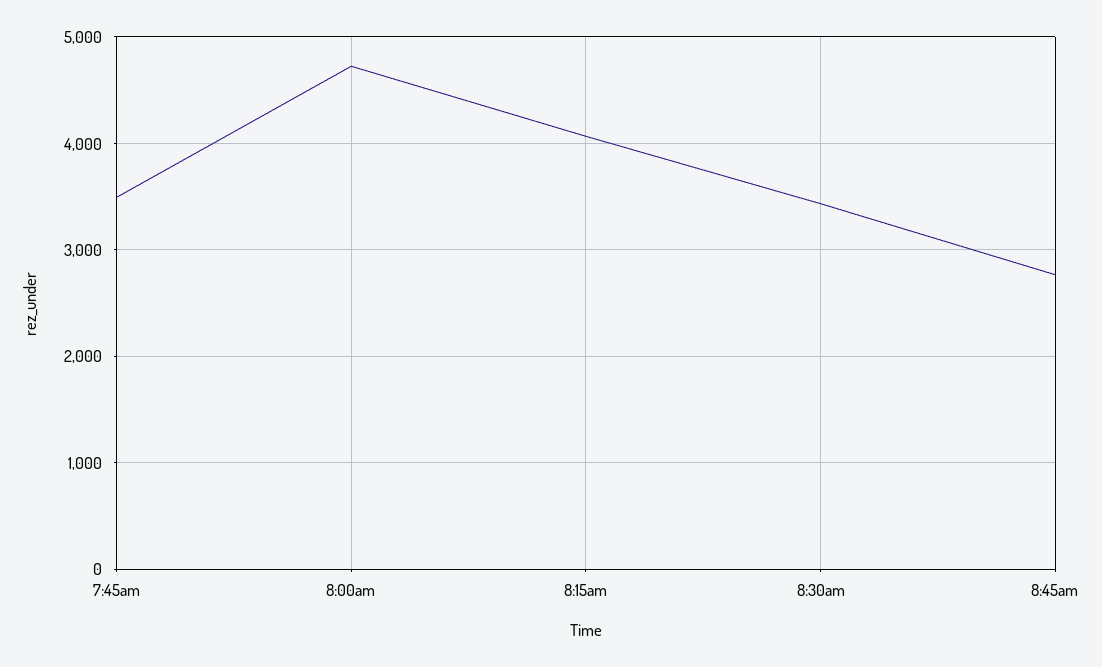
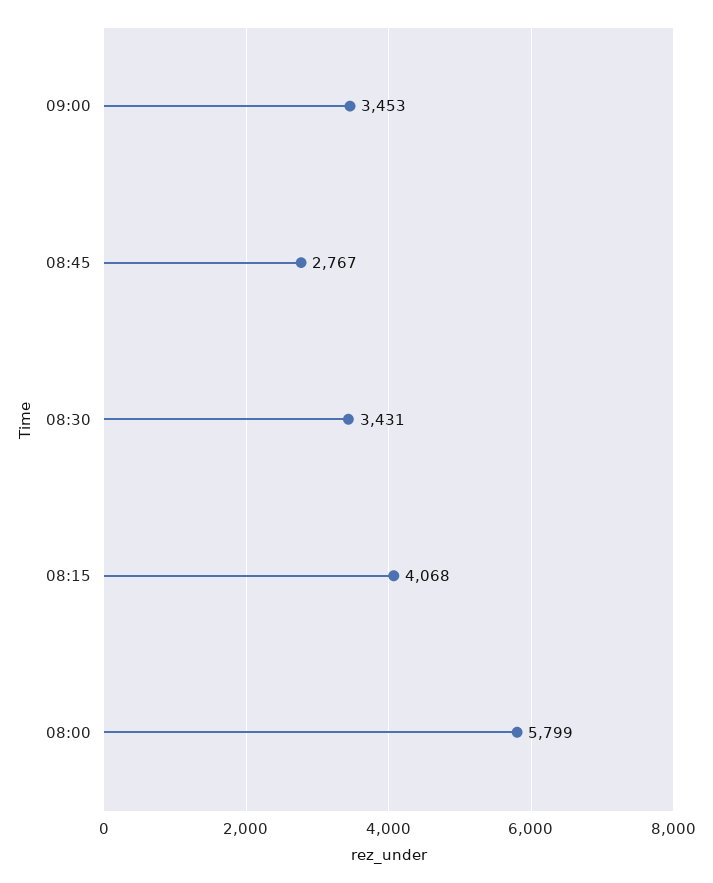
7:45am: 3500 -> none
8:00am: 4700 -> 5799
09:00: none -> 3453

